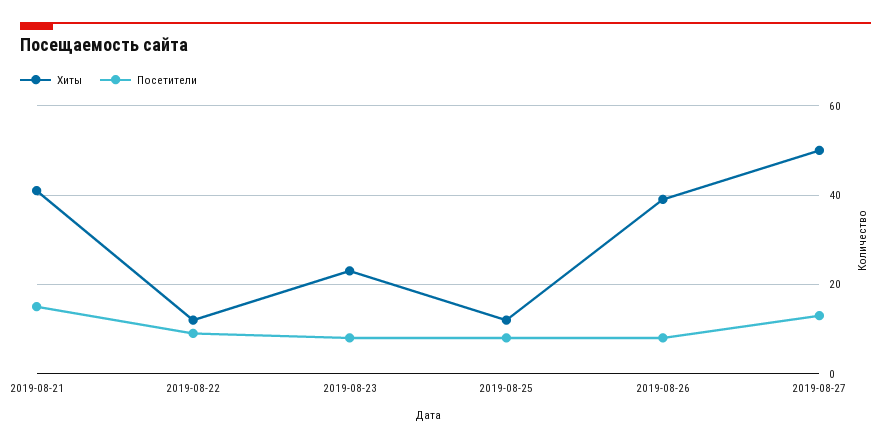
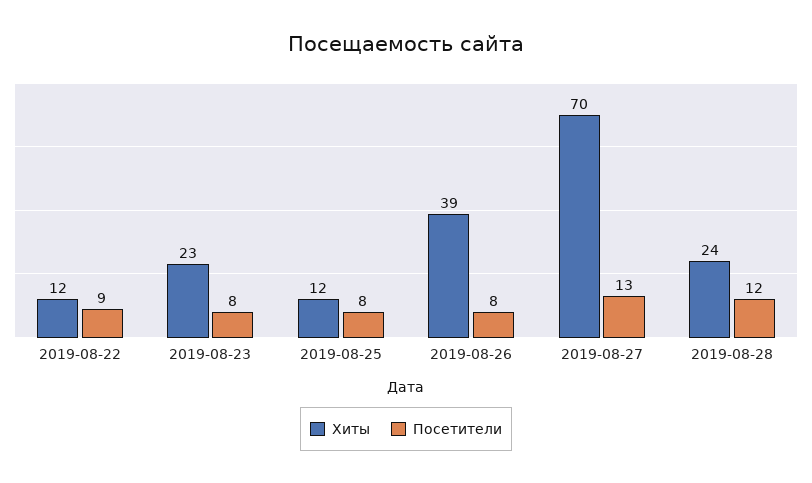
Хиты, 2019-08-21: 40 -> none
Посетители, 2019-08-21: 15 -> none
Хиты, 2019-08-27: 50 -> 70
Хиты, 2019-08-28: none -> 24
Посетители, 2019-08-28: none -> 12

